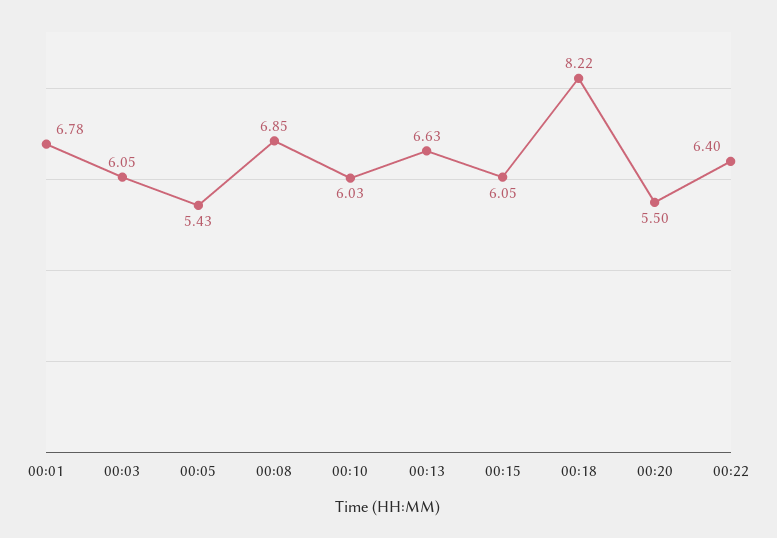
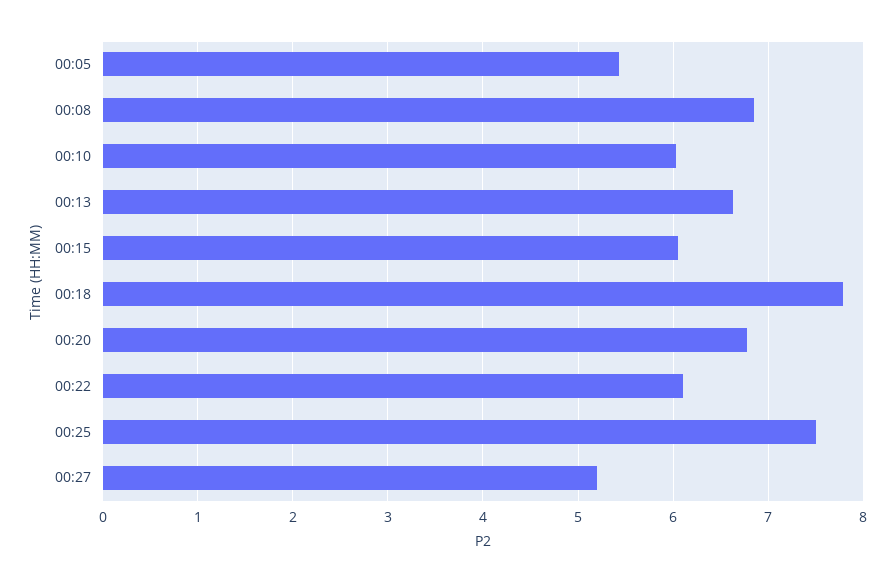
00:01: 6.78 -> none
00:03: 6.05 -> none
00:18: 8.22 -> 7.8
00:20: 5.5 -> 6.8
00:22: 6.4 -> 6.1
00:25: none -> 7.5
00:27: none -> 5.2

